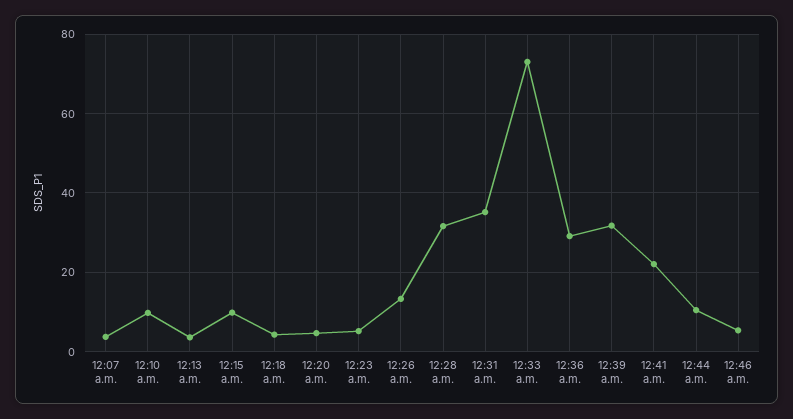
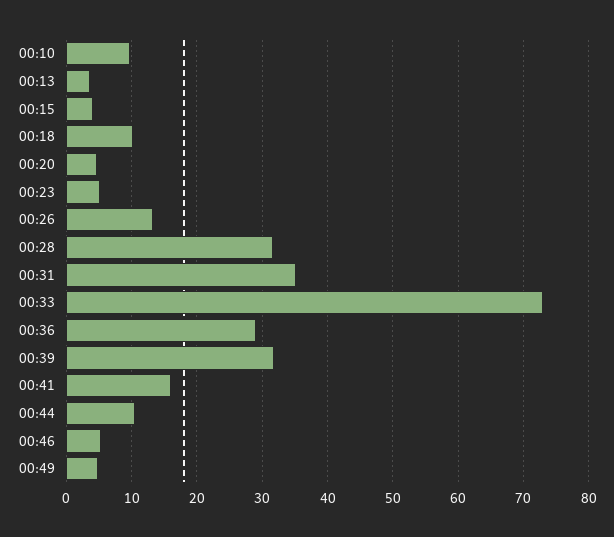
12:07 a.m.: 4 -> none
12:15 a.m.: 10 -> 4
12:18 a.m.: 4 -> 10
12:41 a.m.: 22 -> 16
00:49: none -> 5

